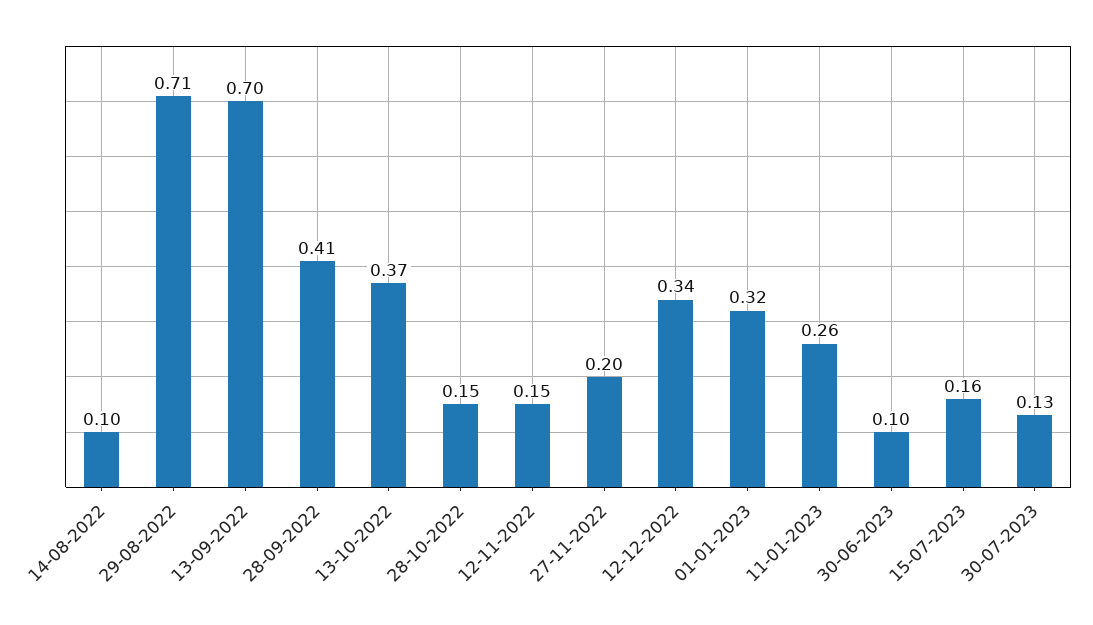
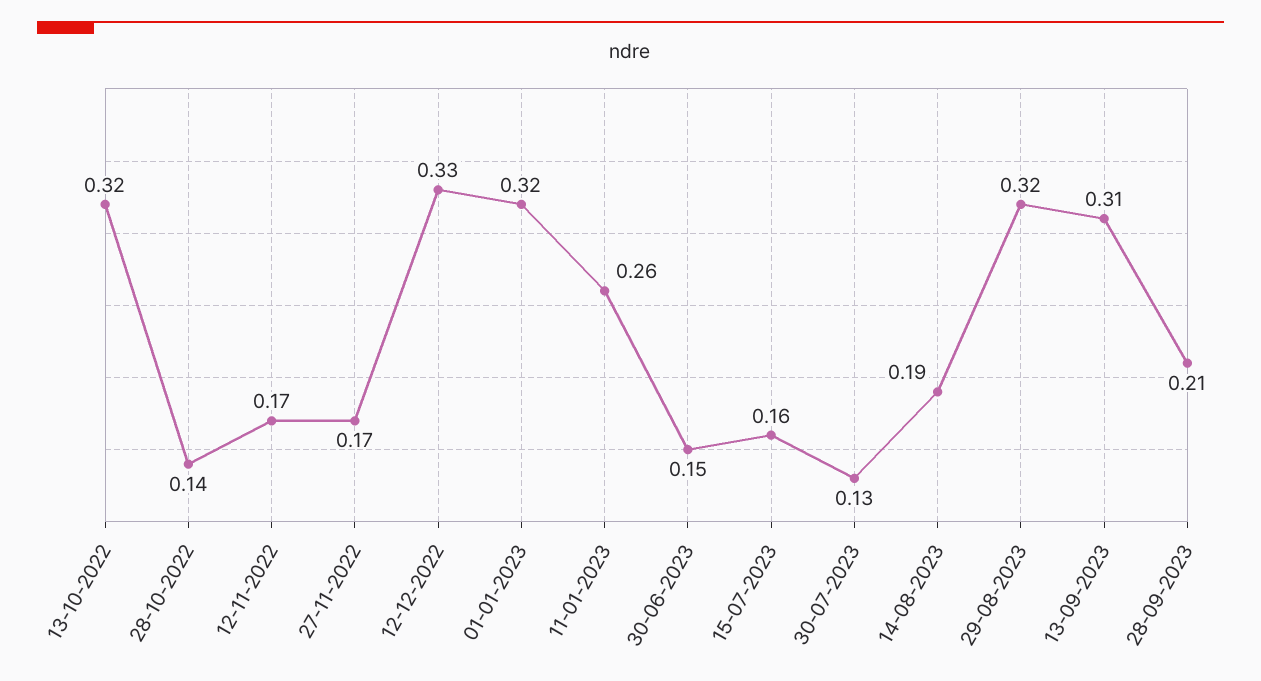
14-08-2022: 0.1 -> none
29-08-2022: 0.71 -> none
13-09-2022: 0.7 -> none
28-09-2022: 0.41 -> none
13-10-2022: 0.37 -> 0.32
28-10-2022: 0.15 -> 0.14
12-11-2022: 0.15 -> 0.17
27-11-2022: 0.2 -> 0.17
12-12-2022: 0.34 -> 0.33
30-06-2023: 0.1 -> 0.15
14-08-2023: none -> 0.19
29-08-2023: none -> 0.32
13-09-2023: none -> 0.31
28-09-2023: none -> 0.21

